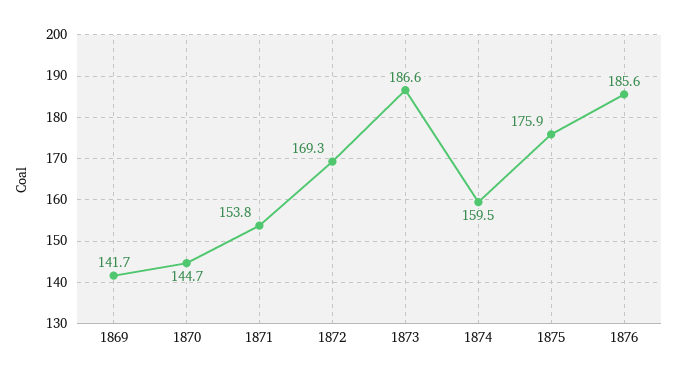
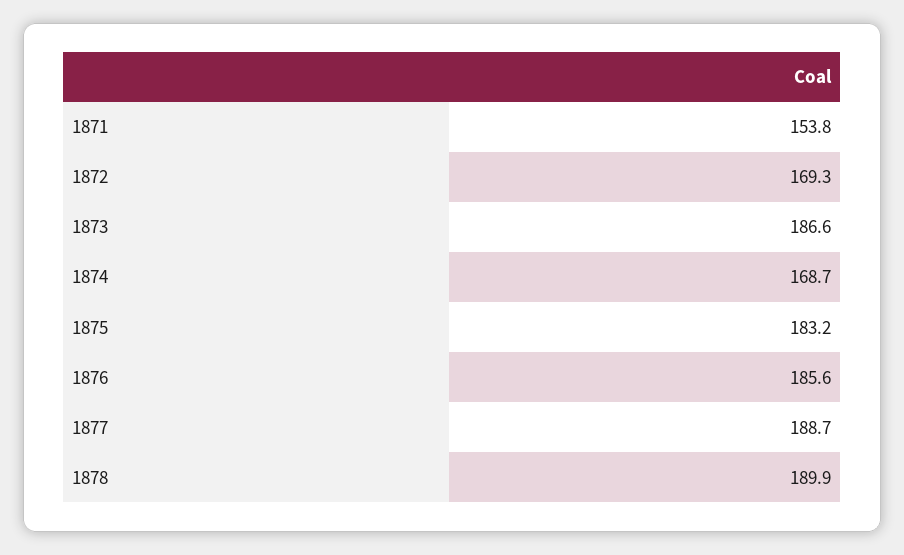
1869: 141.7 -> none
1870: 144.7 -> none
1874: 159.5 -> 168.7
1875: 175.9 -> 183.2
1877: none -> 188.7
1878: none -> 189.9

